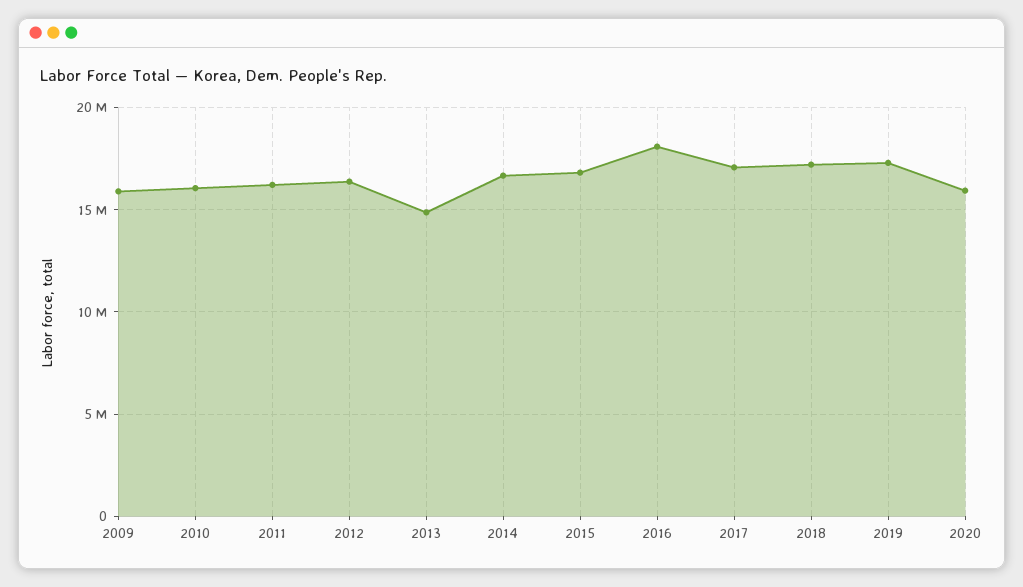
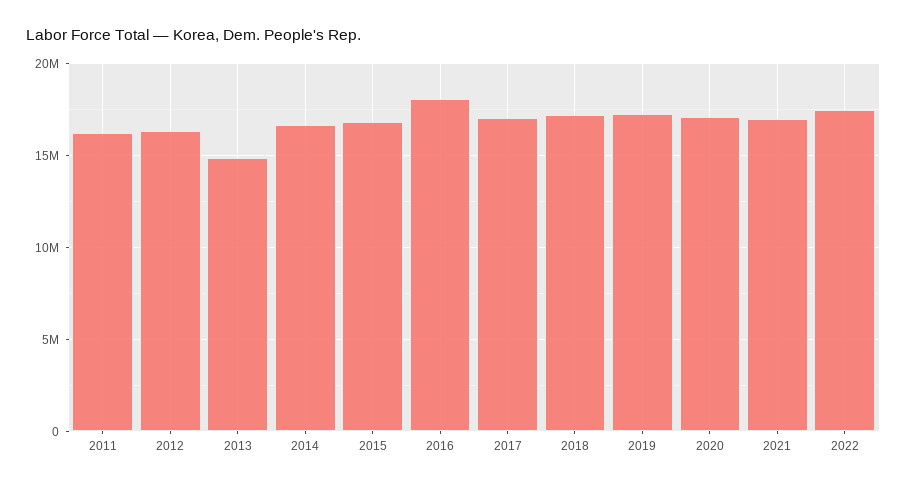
2009: 16000000 -> none
2010: 16000000 -> none
2020: 16000000 -> 17000000
2021: none -> 17000000
2022: none -> 17500000

